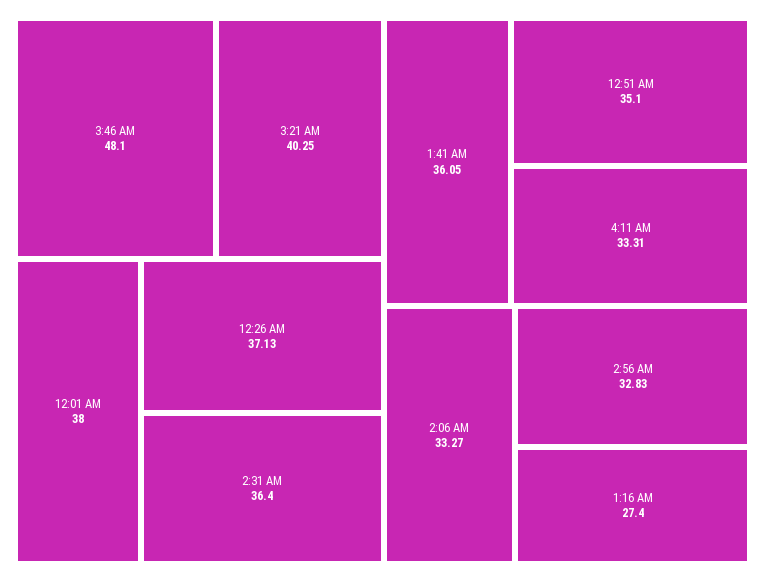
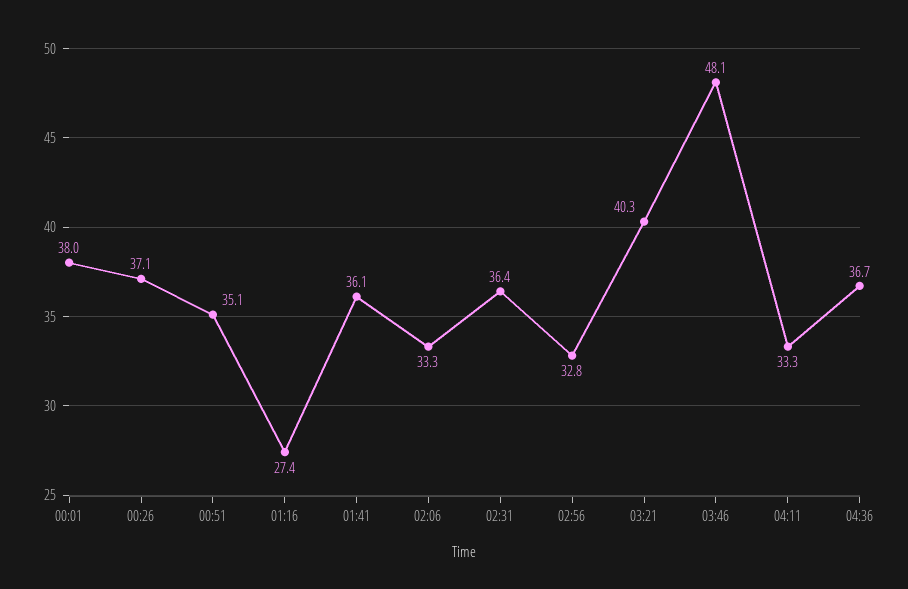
04:36: none -> 36.7

